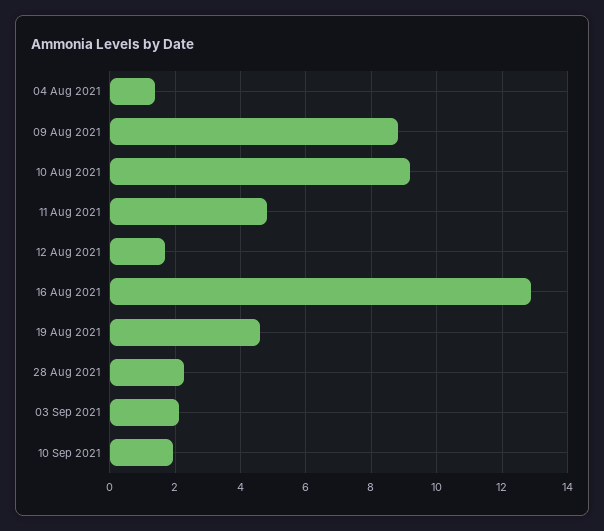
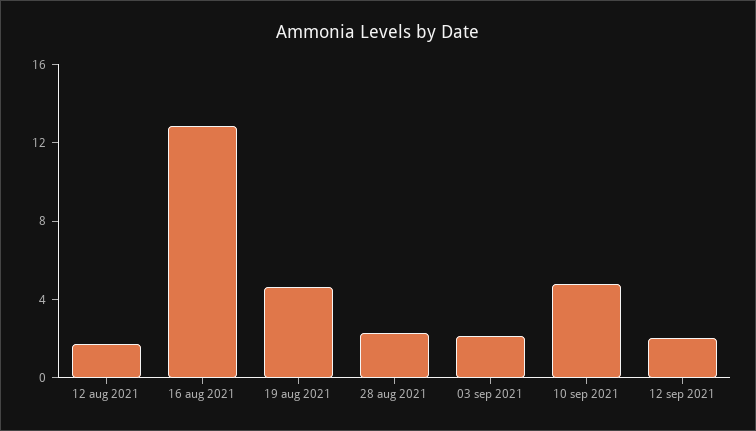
04 Aug 2021: 1.4 -> none
09 Aug 2021: 8.8 -> none
10 Aug 2021: 9.2 -> none
11 Aug 2021: 4.8 -> none
10 Sep 2021: 2 -> 5
12 sep 2021: none -> 2

